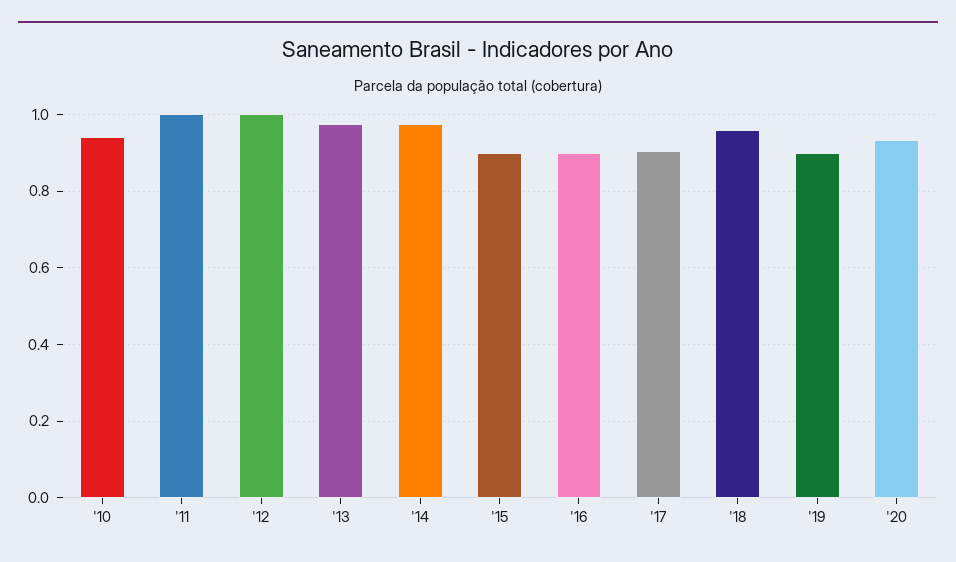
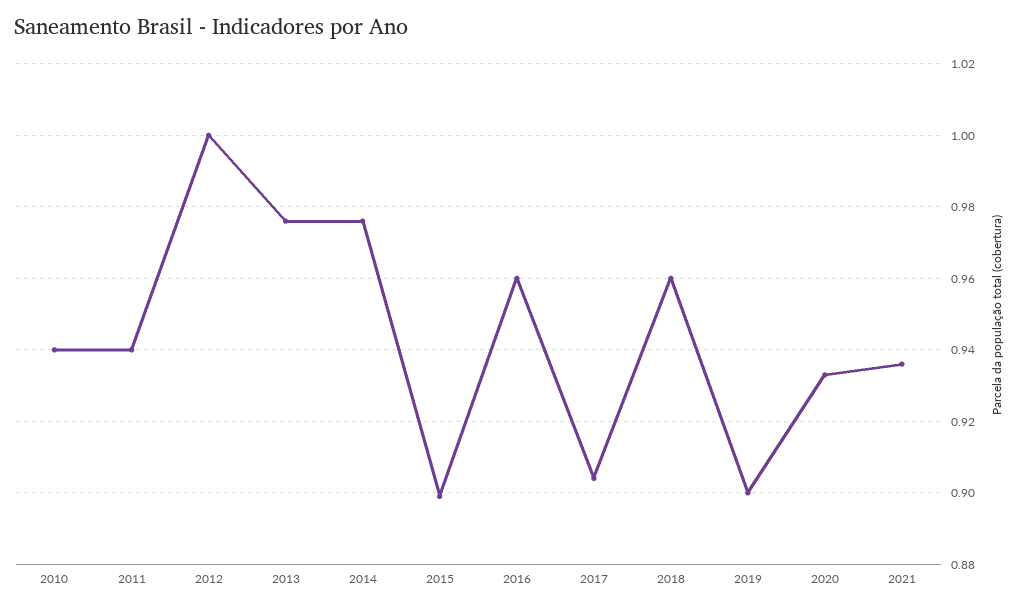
'11: 1 -> 0.94
'16: 0.9 -> 0.96
2021: none -> 0.935

